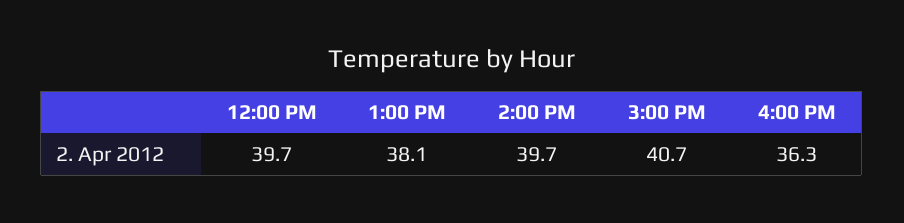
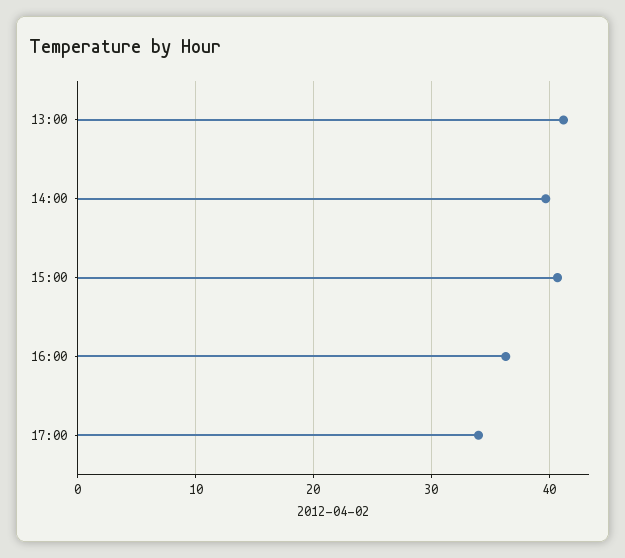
12:00 PM: 39.7 -> none
1:00 PM: 38.1 -> 41
17:00: none -> 34

